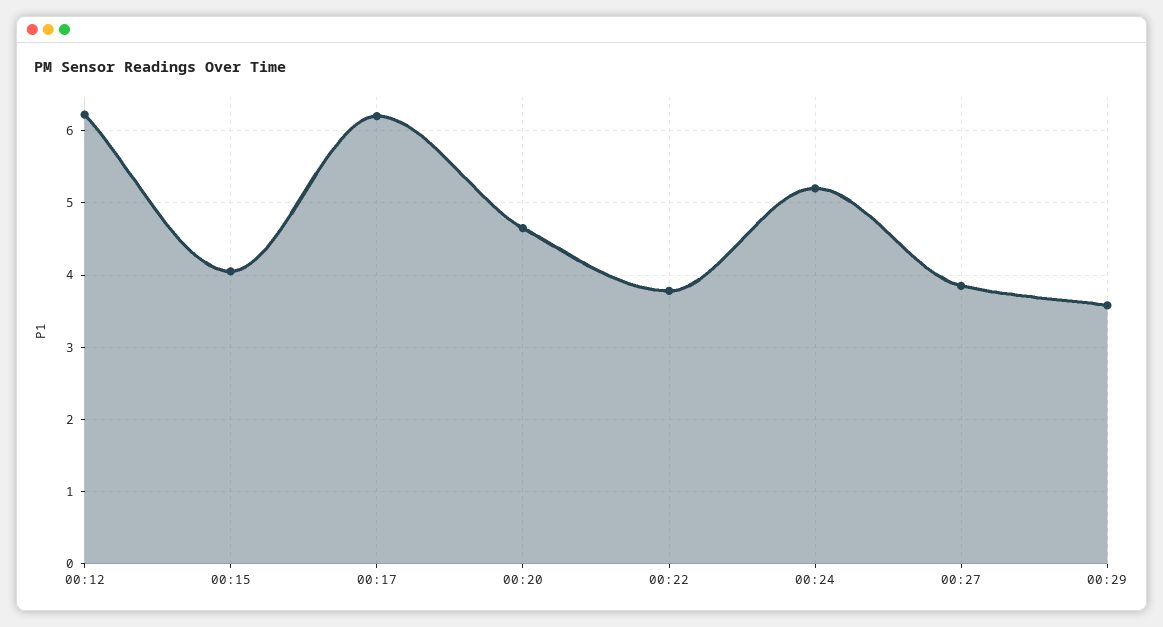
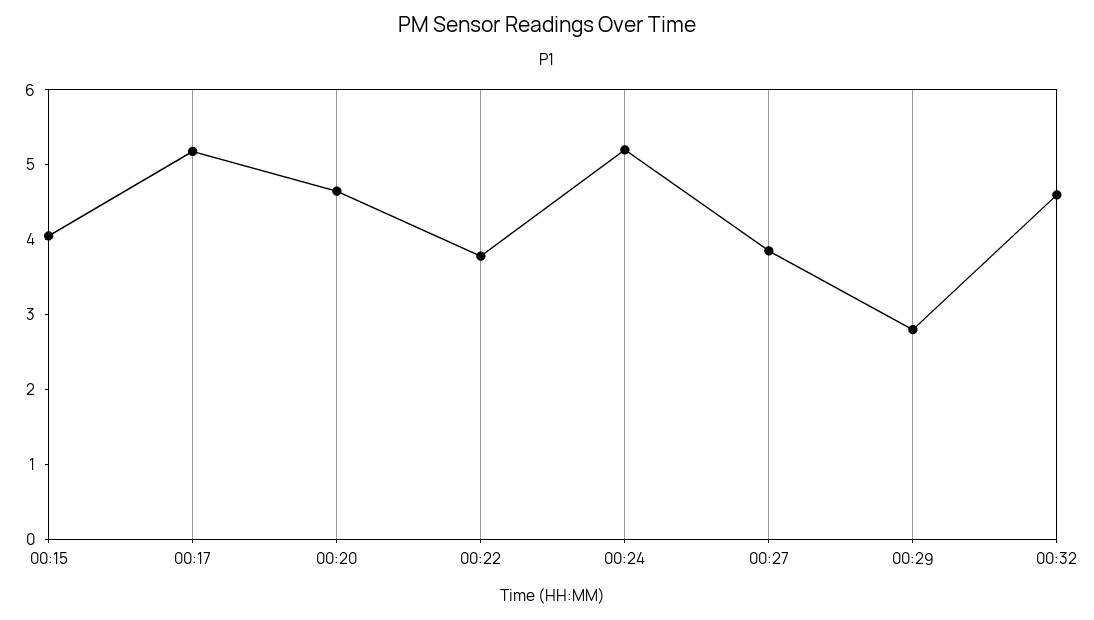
00:12: 6.2 -> none
00:17: 6.2 -> 5.2
00:29: 3.6 -> 2.8
00:32: none -> 4.6

